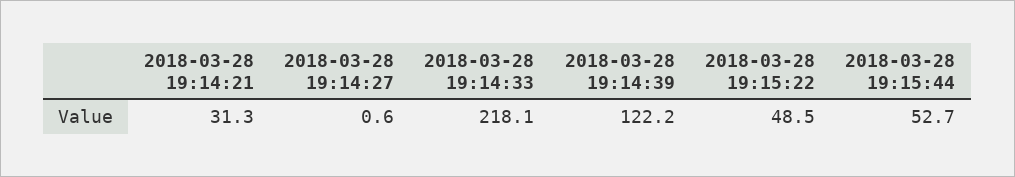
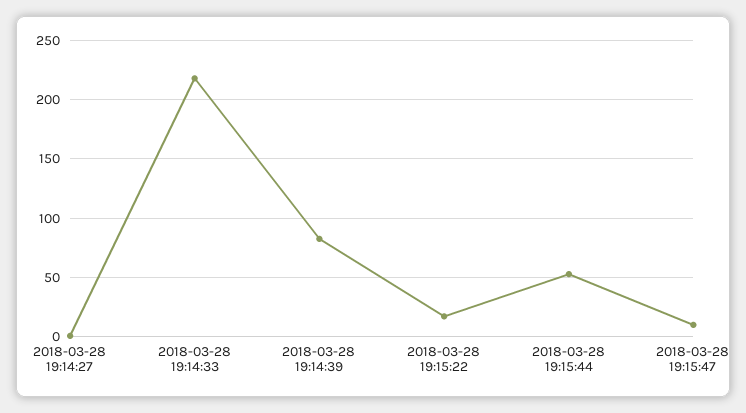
2018-03-28 19:14:21: 31.3 -> none
2018-03-28 19:14:39: 122.2 -> 80
2018-03-28 19:15:22: 48.5 -> 20
2018-03-28 19:15:47: none -> 10

